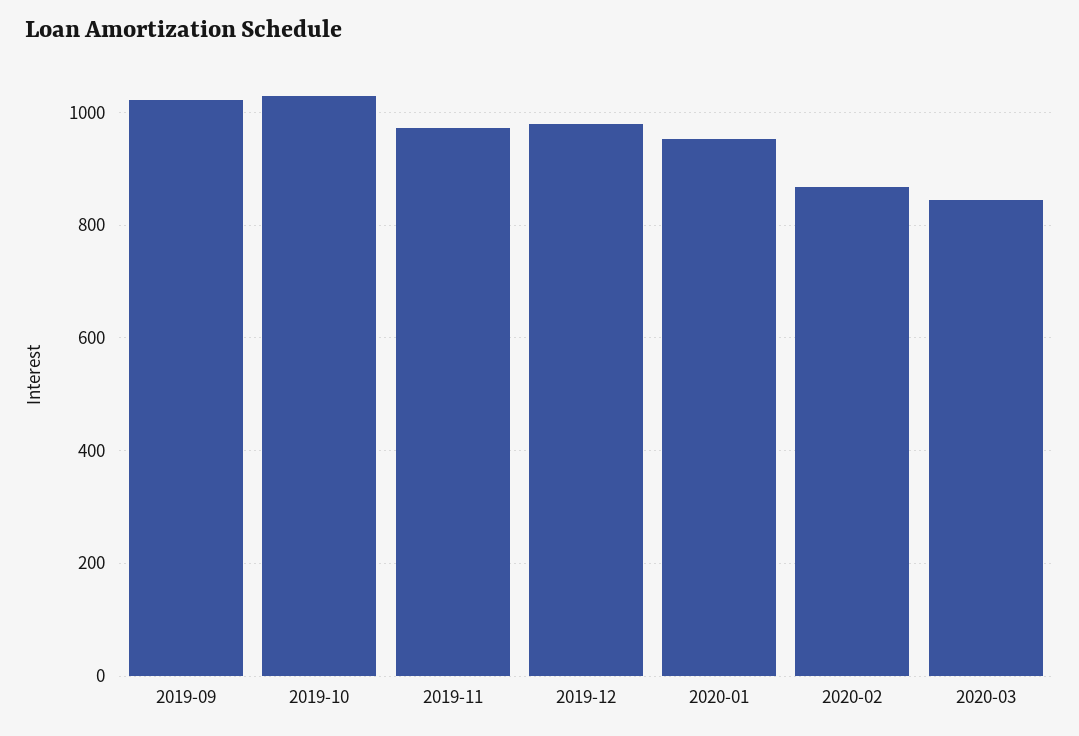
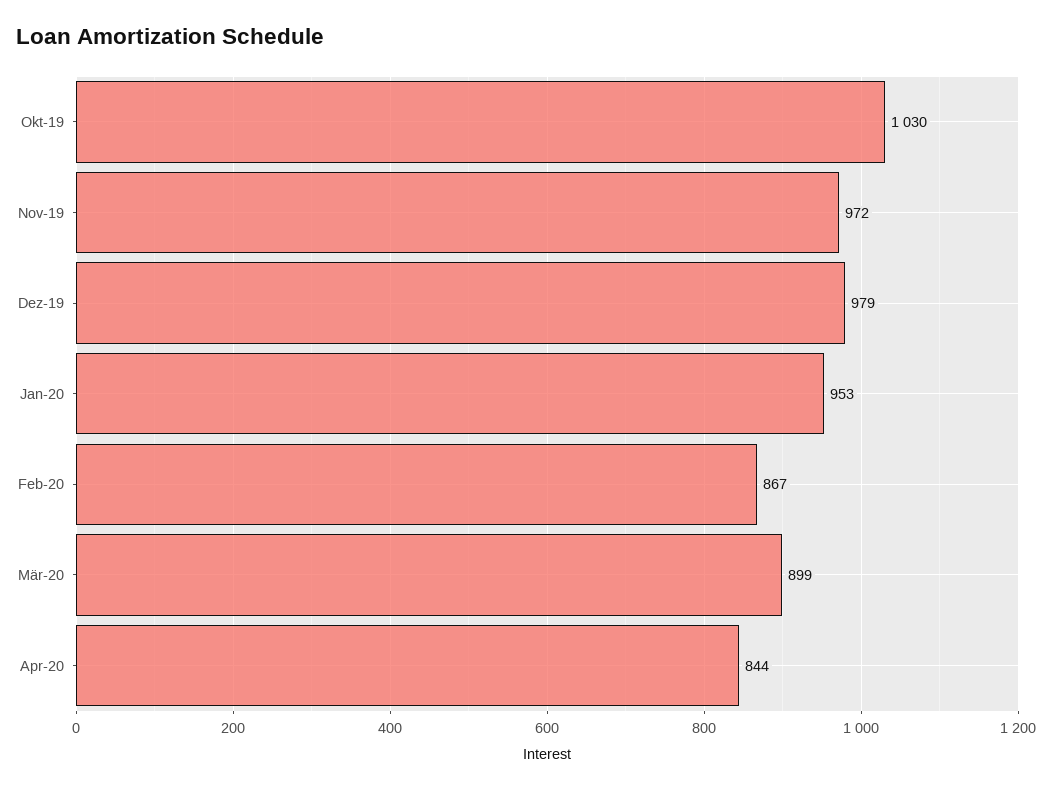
2019-09: 1020 -> none
2020-03: 840 -> 899
Apr-20: none -> 844

